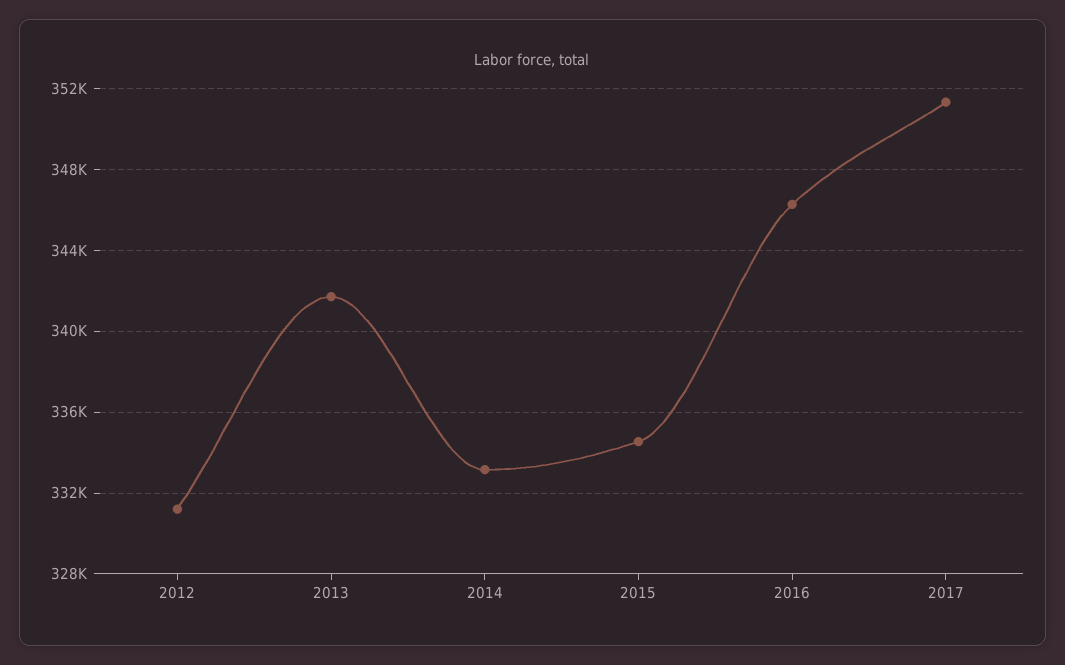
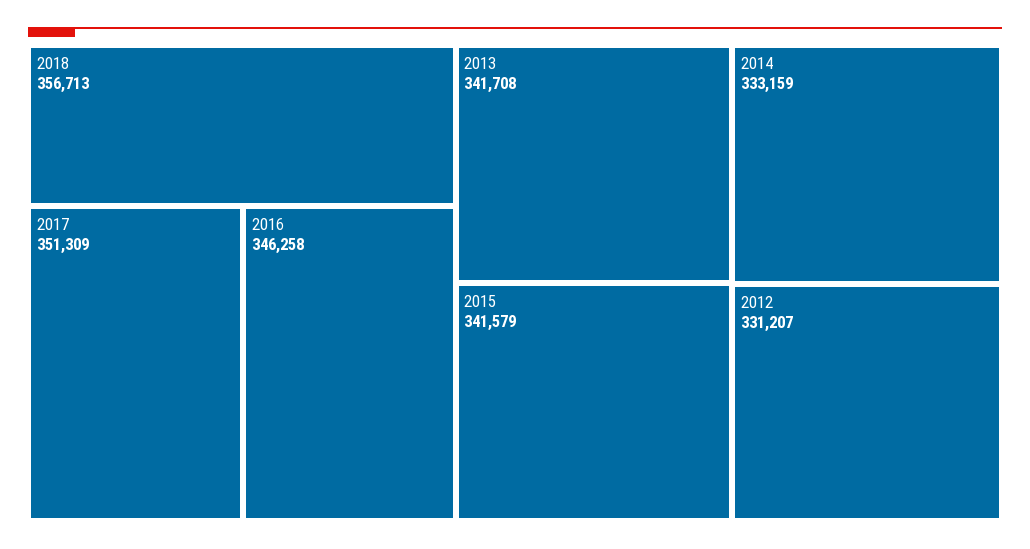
2015: 334500 -> 341579
2018: none -> 356713

